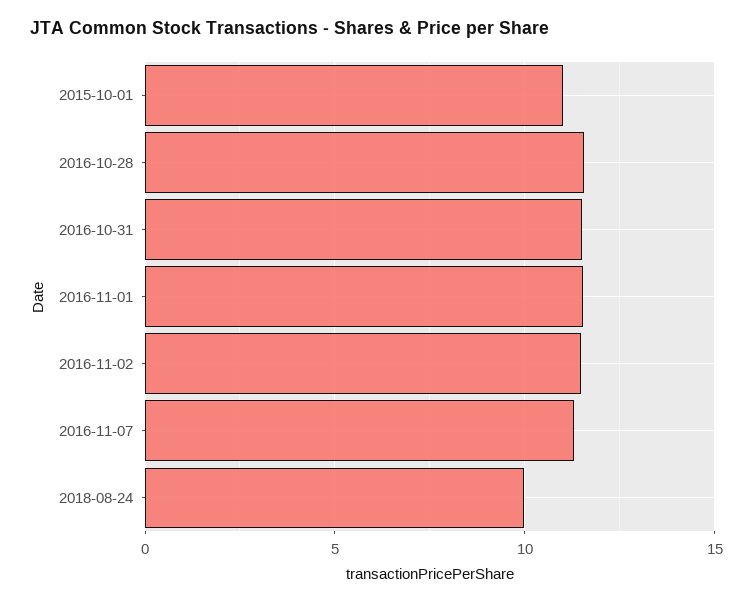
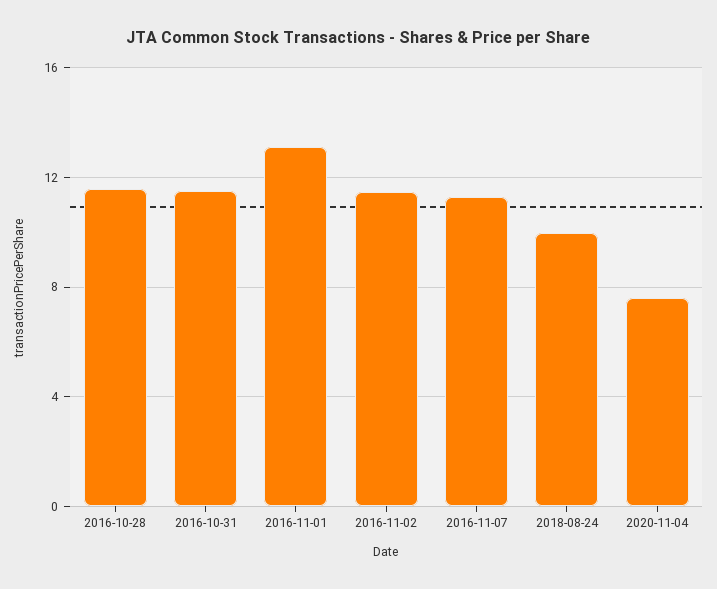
2015-10-01: 11 -> none
2016-11-01: 11.5 -> 13
2020-11-04: none -> 7.5

